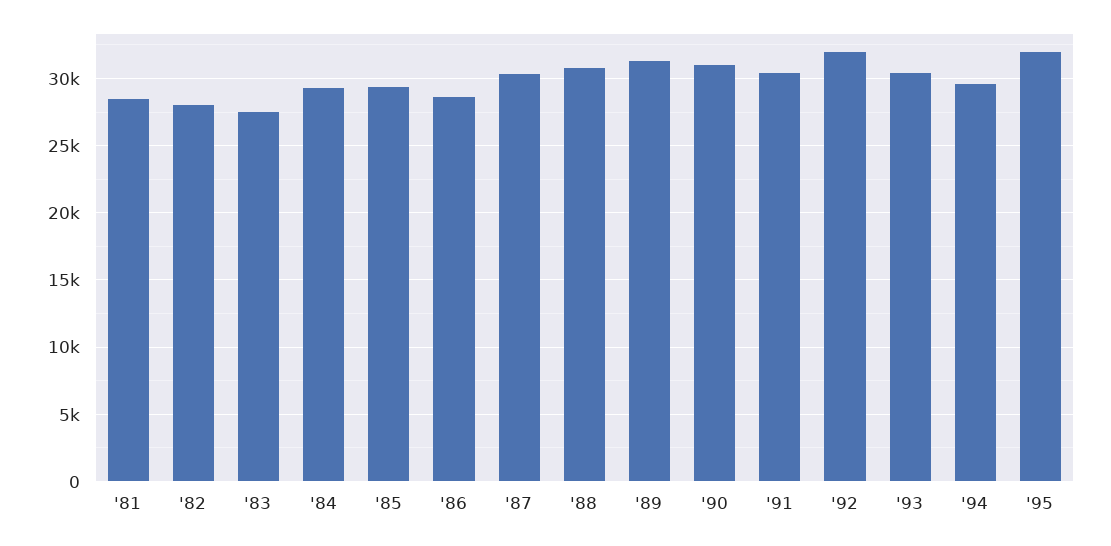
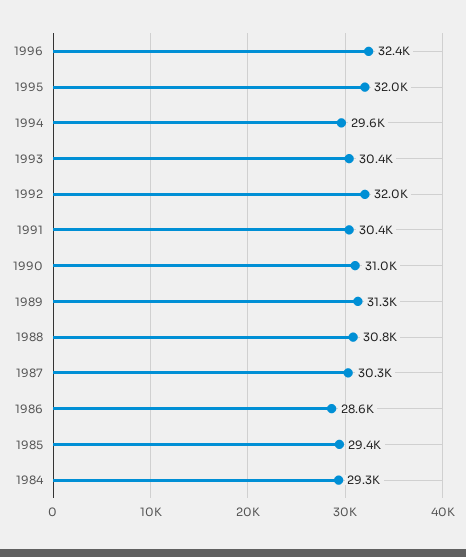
'81: 28500 -> none
'82: 28000 -> none
'83: 27500 -> none
1996: none -> 32400

